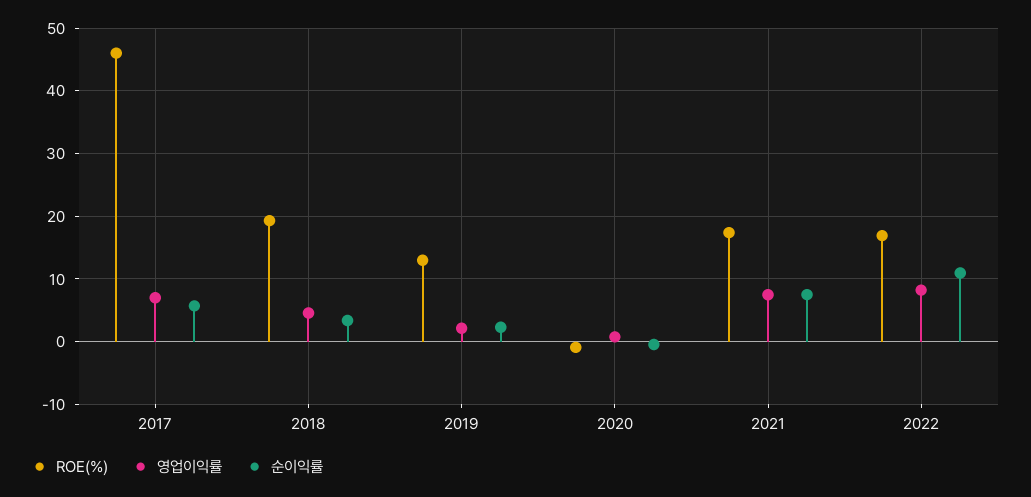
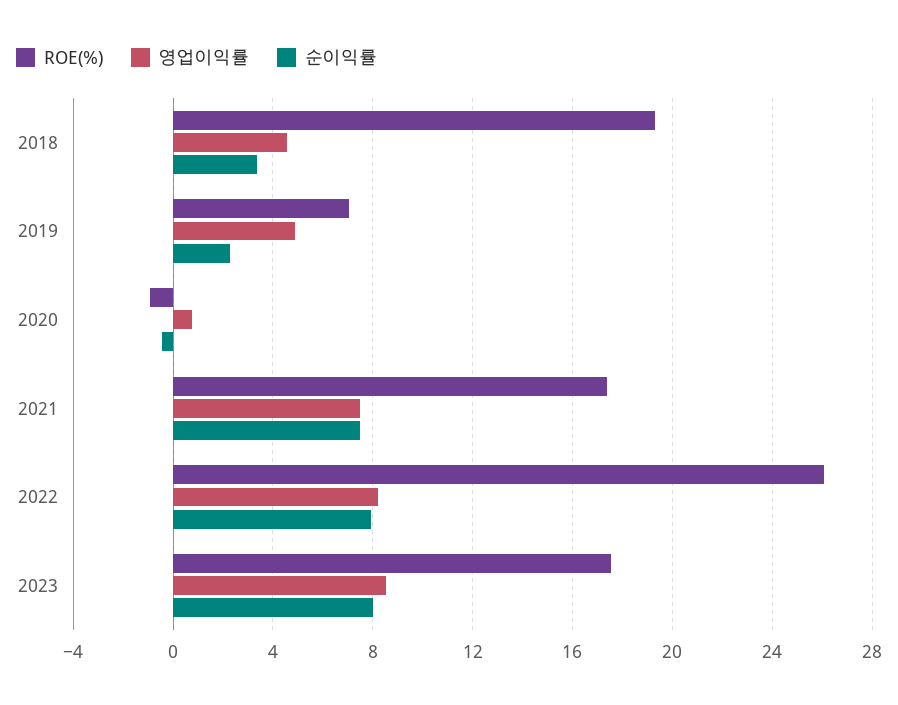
ROE(%), 2017: 46 -> none
영업이익률, 2017: 7 -> none
순이익률, 2017: 6 -> none
ROE(%), 2019: 13 -> 7
영업이익률, 2019: 2 -> 5
ROE(%), 2022: 17 -> 26
순이익률, 2022: 11 -> 8
ROE(%), 2023: none -> 17.5
영업이익률, 2023: none -> 8.5
순이익률, 2023: none -> 8

